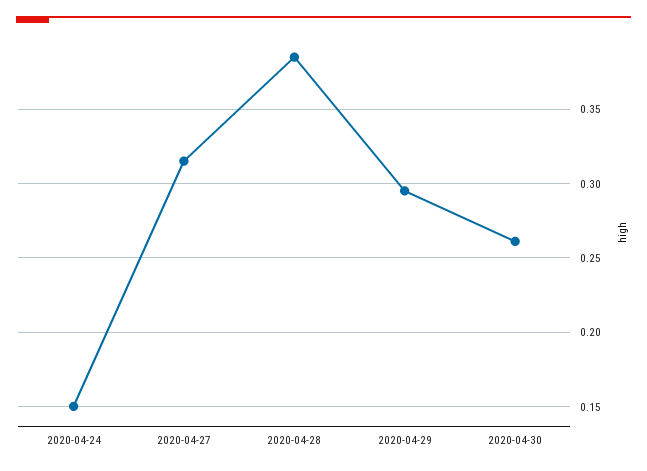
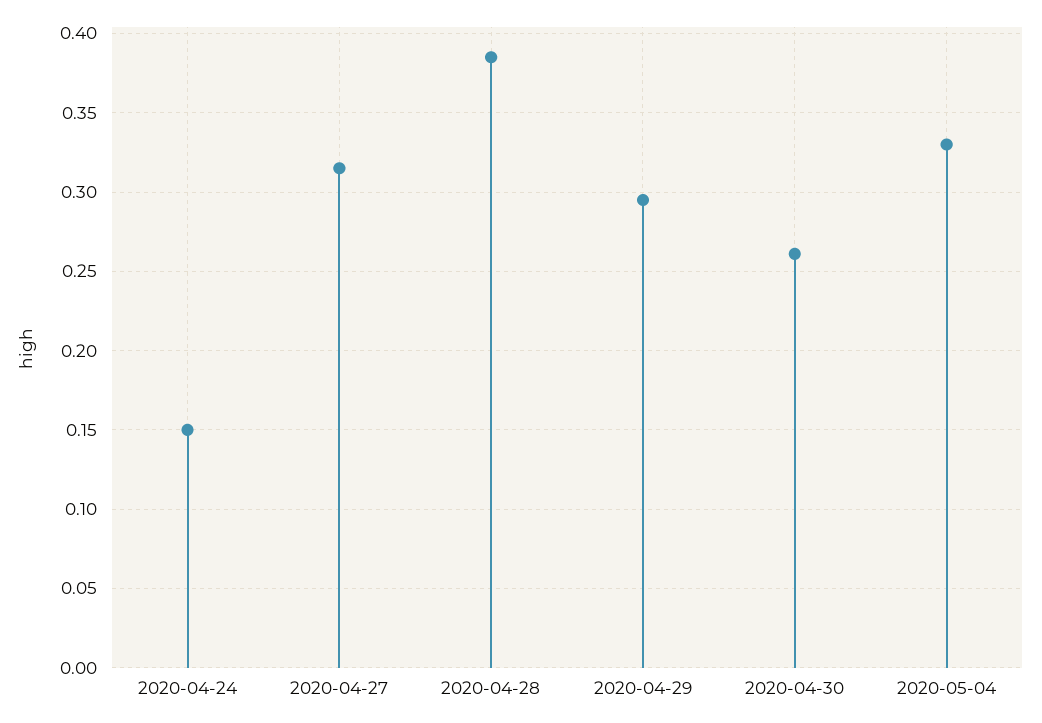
2020-05-04: none -> 0.33

